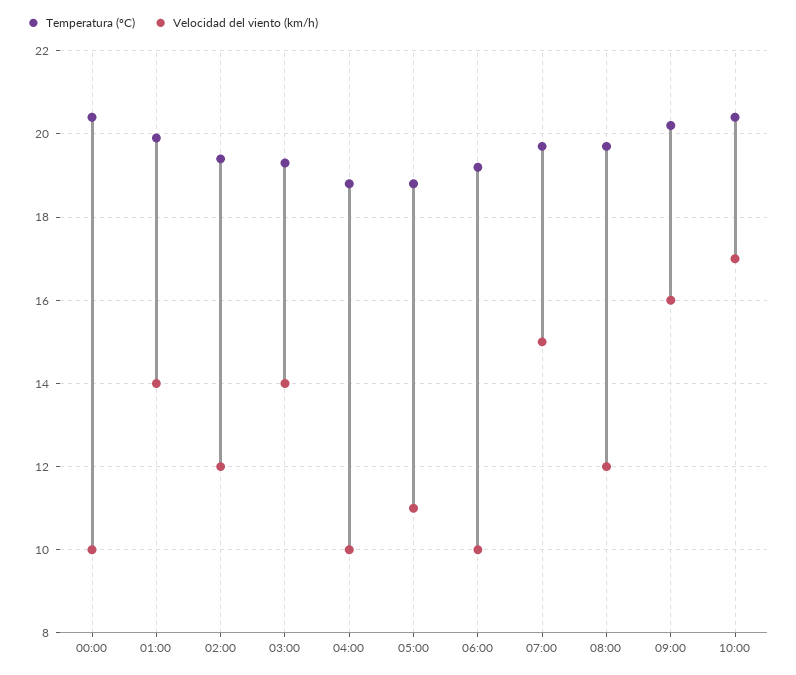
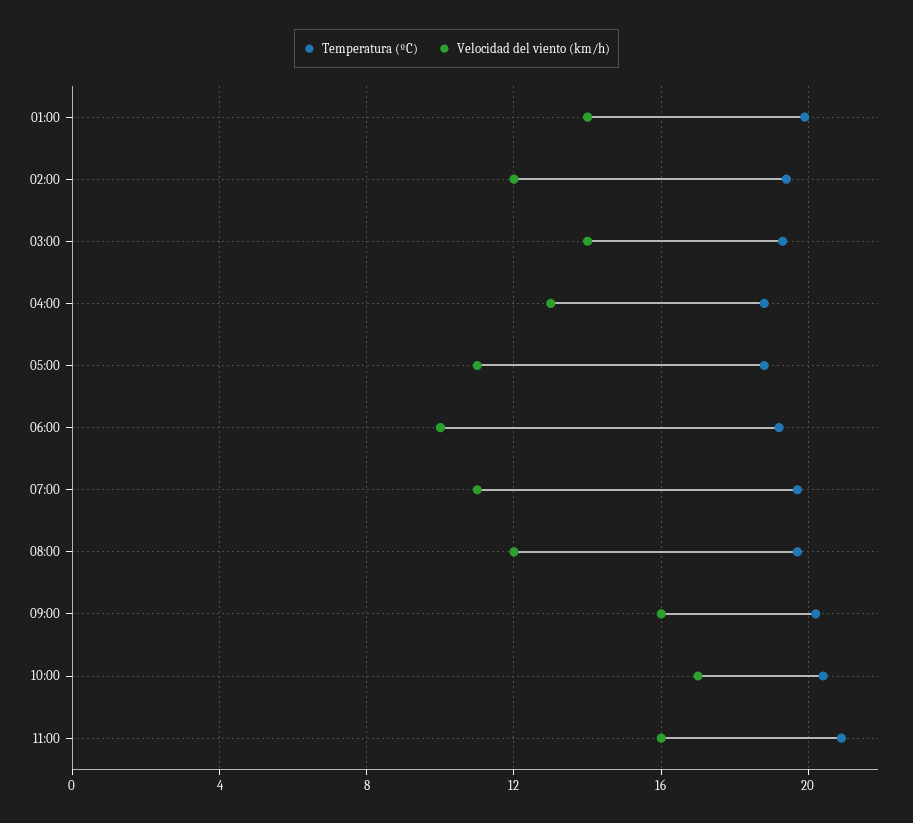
Temperatura (ºC), 00:00: 20.5 -> none
Velocidad del viento (km/h), 00:00: 10 -> none
Velocidad del viento (km/h), 04:00: 10 -> 13
Velocidad del viento (km/h), 07:00: 15 -> 11
Temperatura (ºC), 11:00: none -> 21
Velocidad del viento (km/h), 11:00: none -> 16

